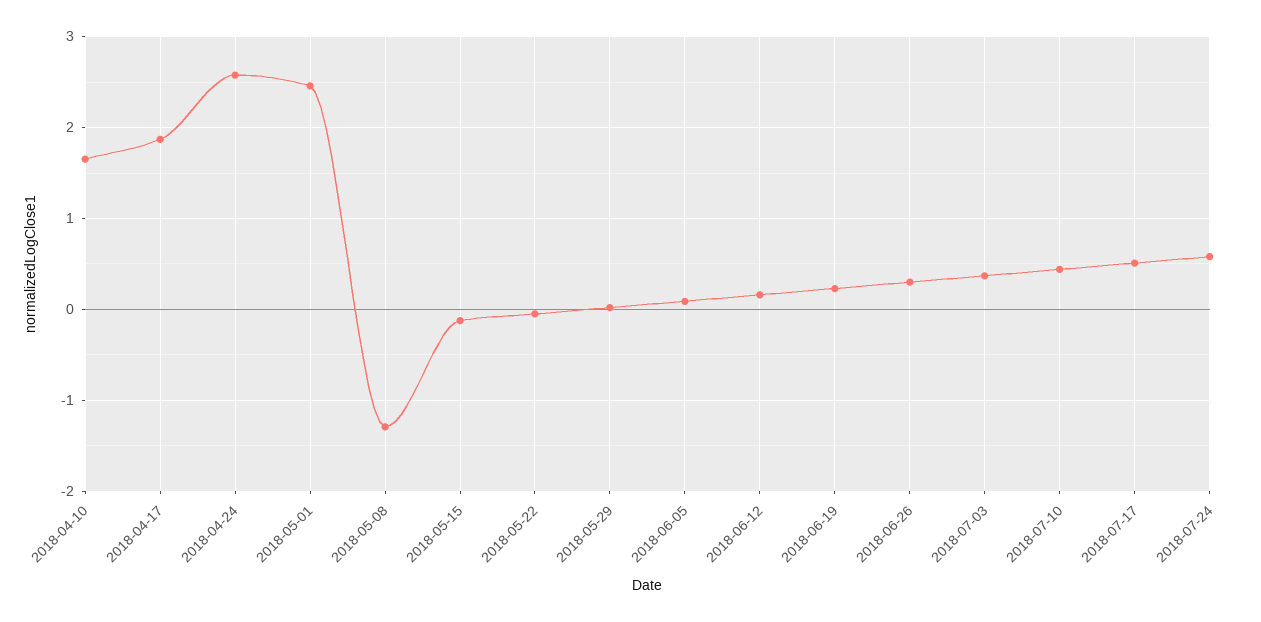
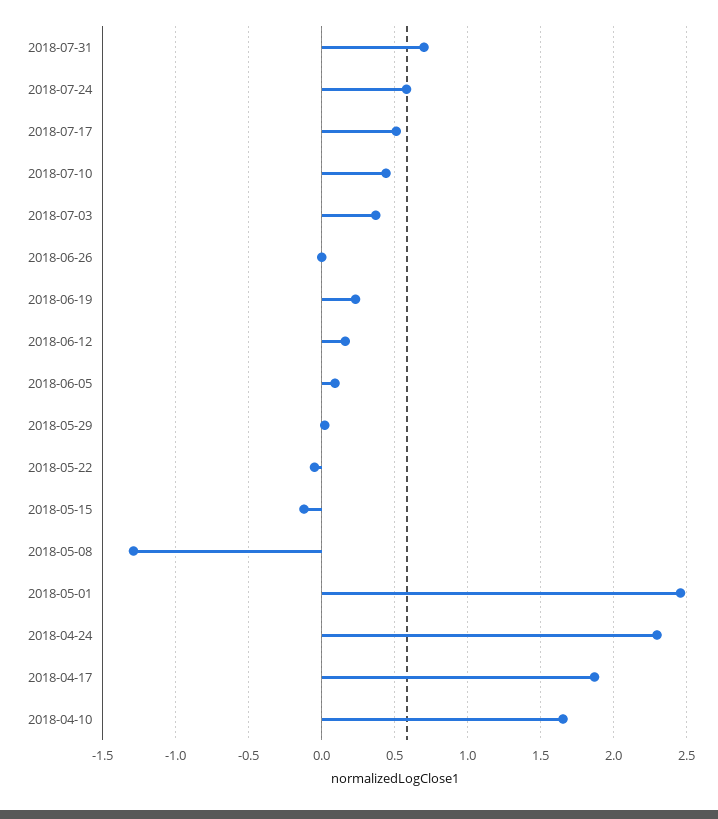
2018-04-24: 2.6 -> 2.3
2018-06-26: 0.3 -> 0
2018-07-31: none -> 0.7

